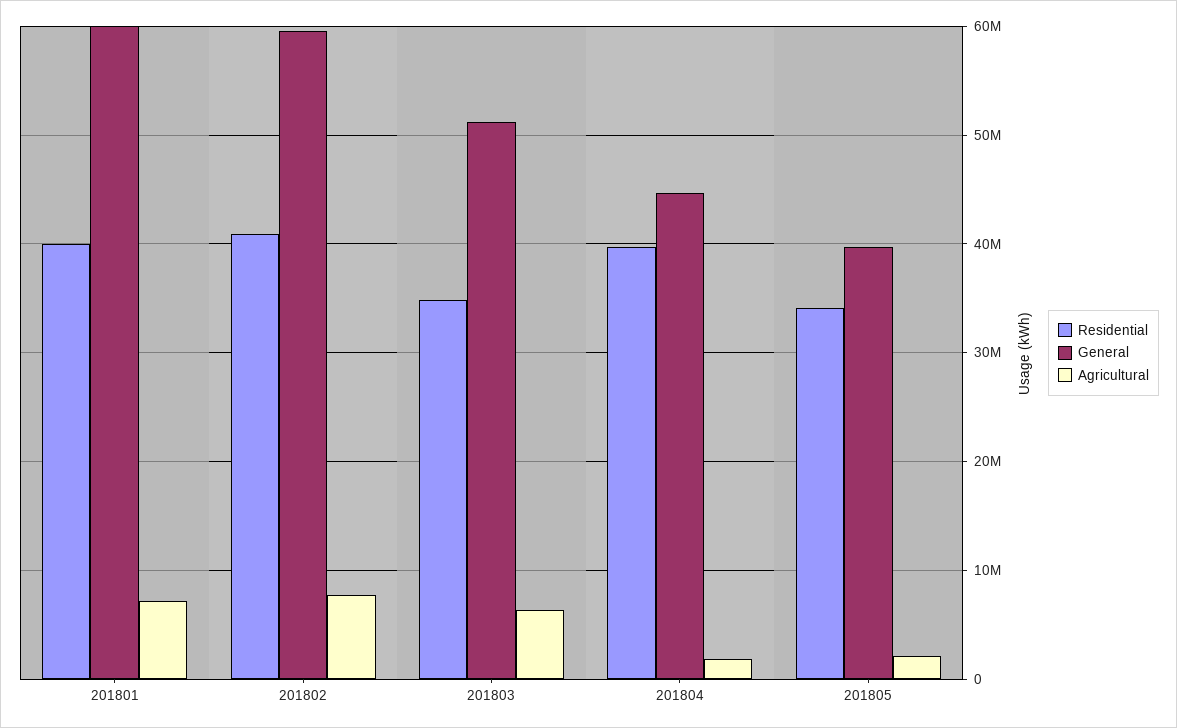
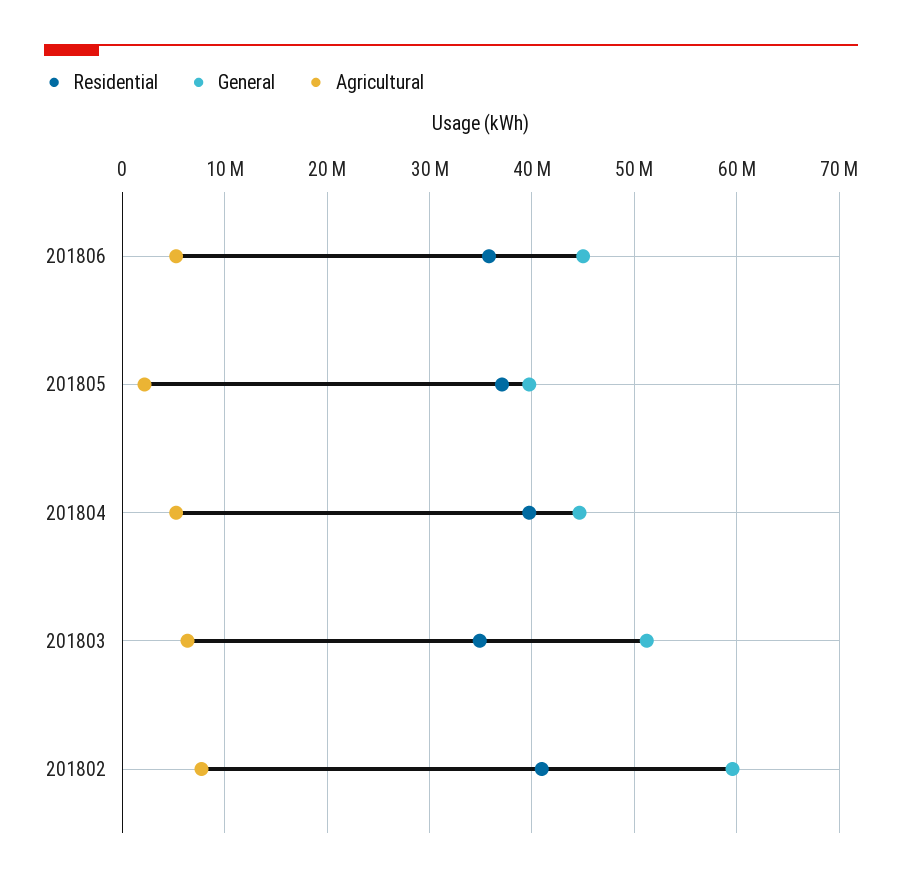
Residential, 201801: 40000000 -> none
General, 201801: 60000000 -> none
Agricultural, 201801: 7000000 -> none
Agricultural, 201804: 2000000 -> 5000000
Residential, 201805: 34000000 -> 37000000
Residential, 201806: none -> 36000000
General, 201806: none -> 45000000
Agricultural, 201806: none -> 5000000

